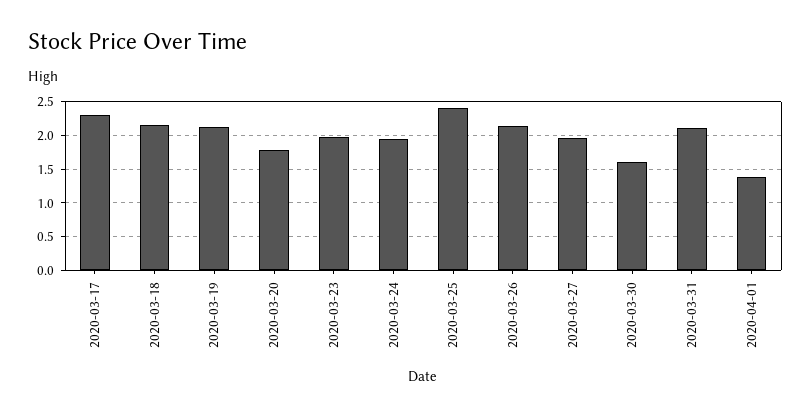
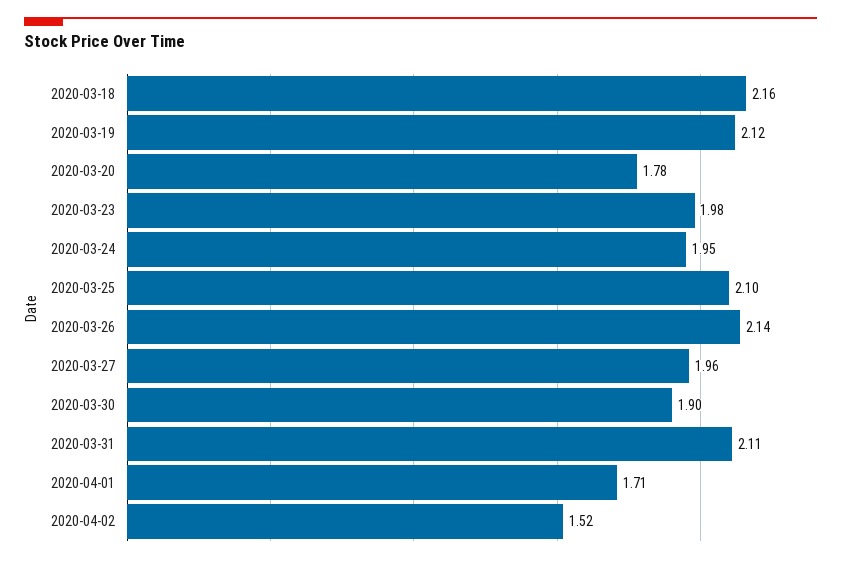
2020-03-17: 2.3 -> none
2020-03-25: 2.4 -> 2.1
2020-03-30: 1.6 -> 1.9
2020-04-01: 1.4 -> 1.71
2020-04-02: none -> 1.52

